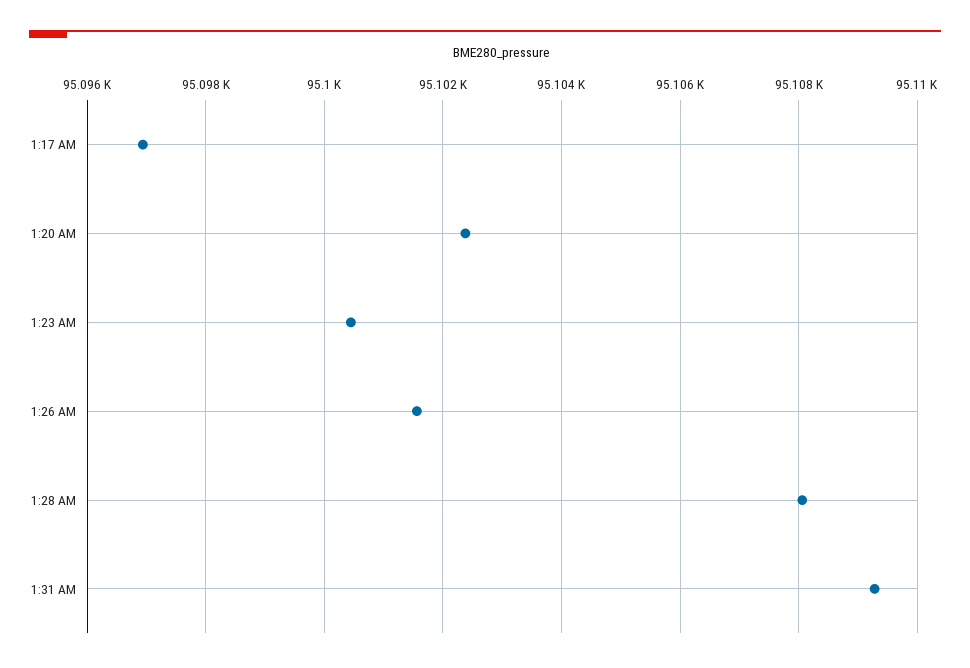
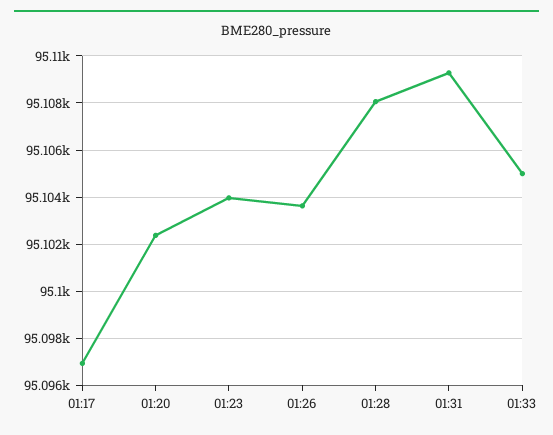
1:23 AM: 95100.4 -> 95104
1:26 AM: 95101.6 -> 95103.5
01:33: none -> 95105

